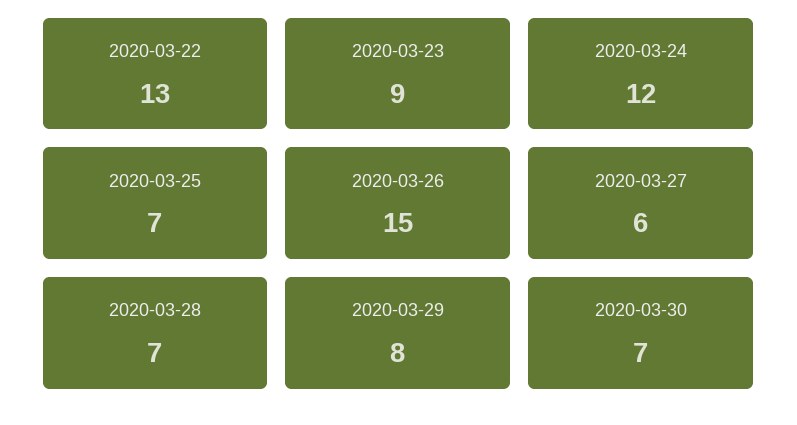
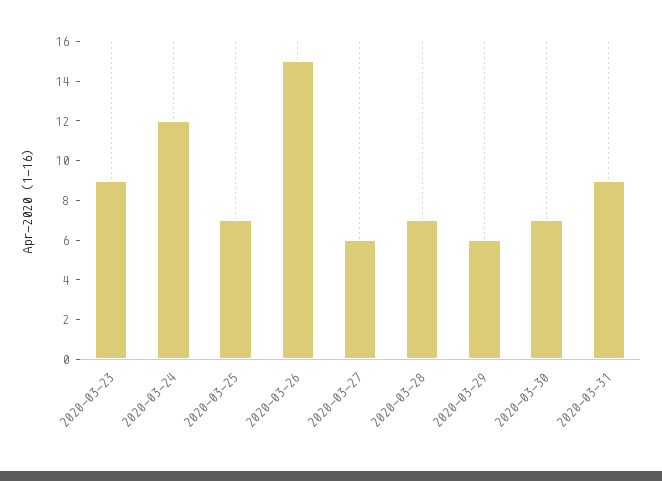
2020-03-22: 13 -> none
2020-03-29: 8 -> 6
2020-03-31: none -> 9

